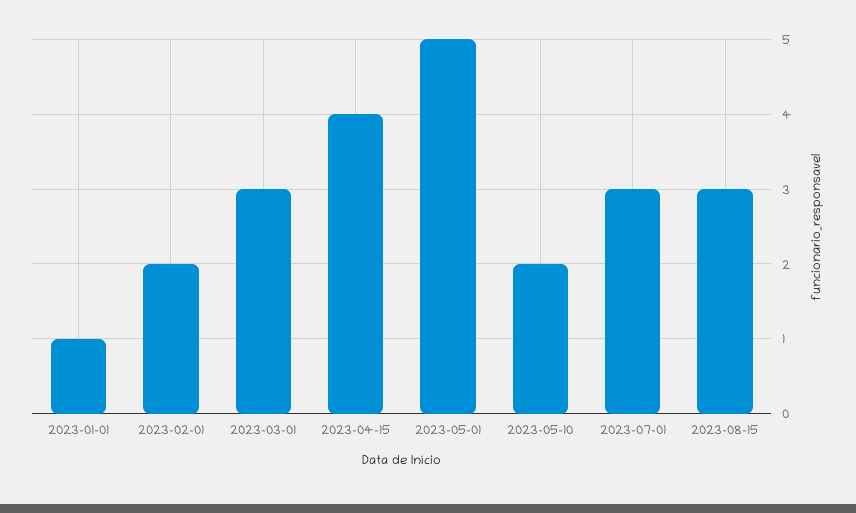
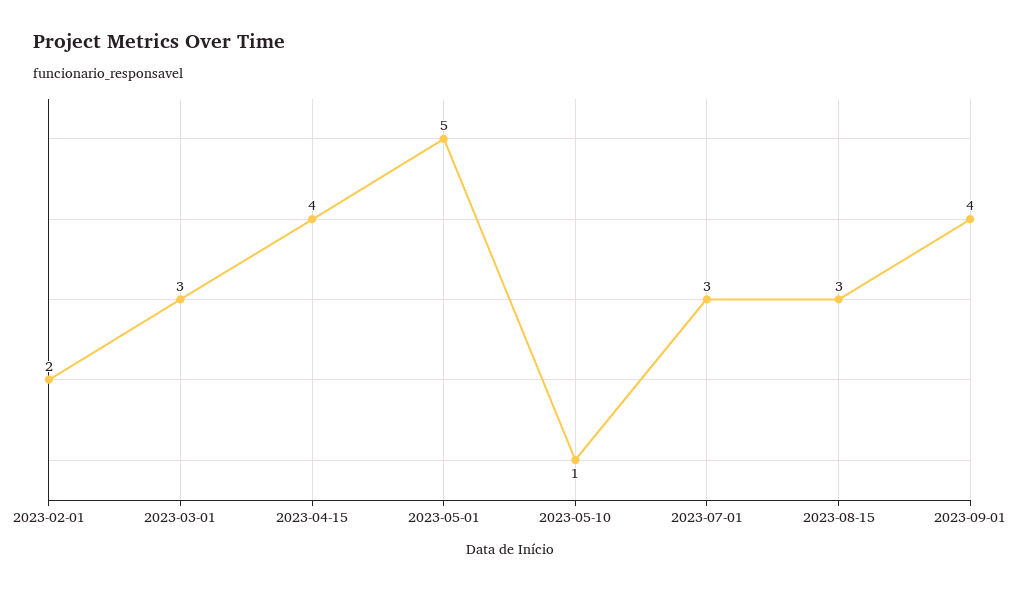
2023-01-01: 1 -> none
2023-05-10: 2 -> 1
2023-09-01: none -> 4

